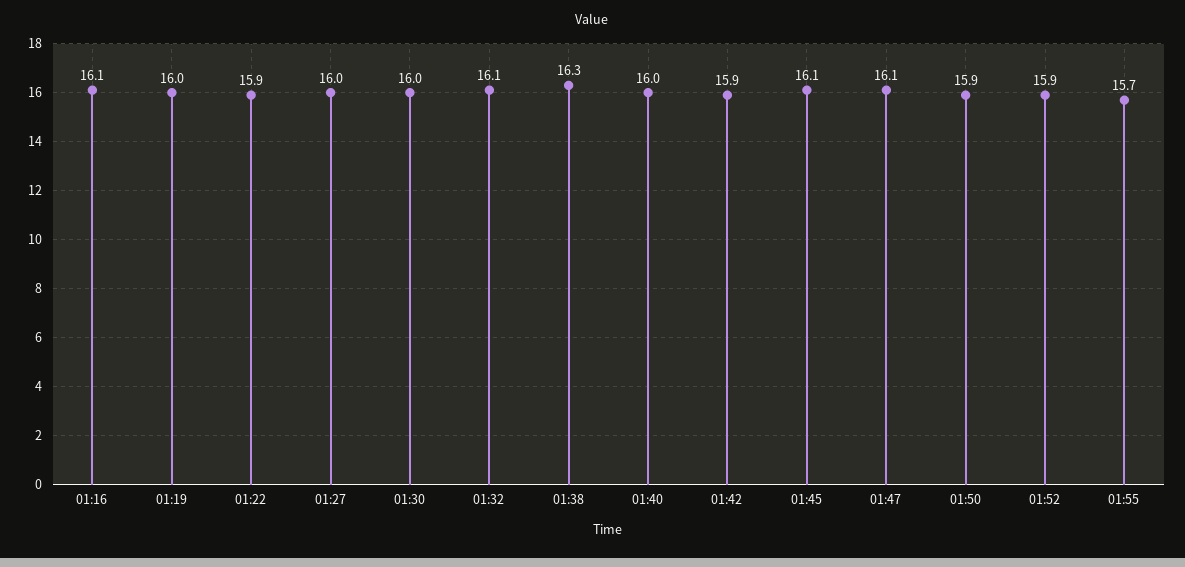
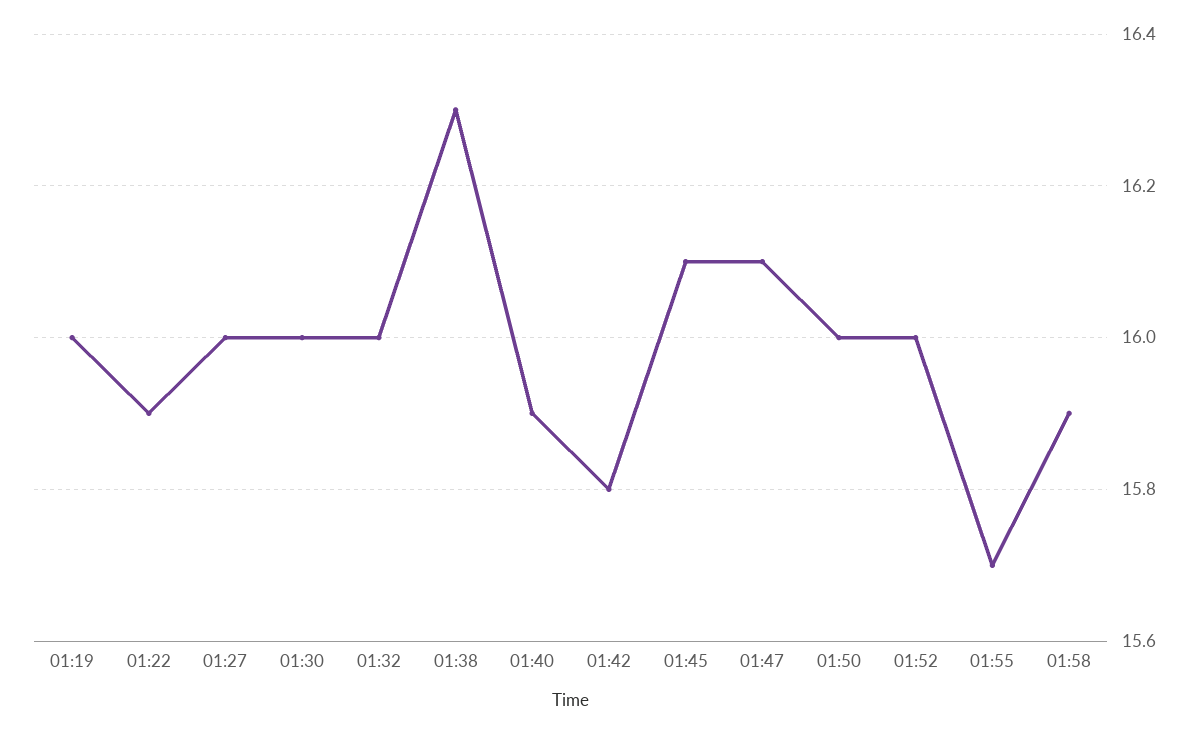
01:16: 16.1 -> none
01:32: 16.1 -> 16
01:40: 16 -> 15.9
01:42: 15.9 -> 15.8
01:50: 15.9 -> 16
01:52: 15.9 -> 16
01:58: none -> 15.9

